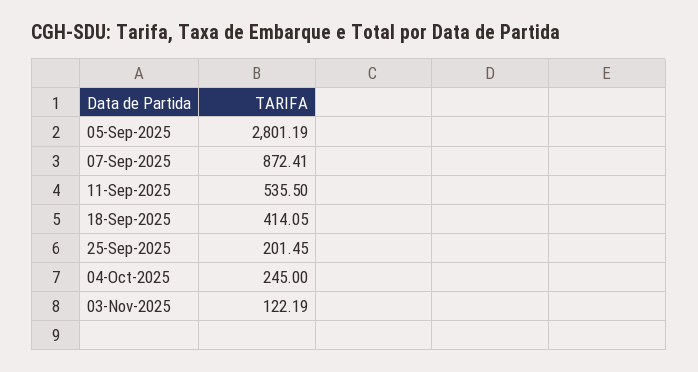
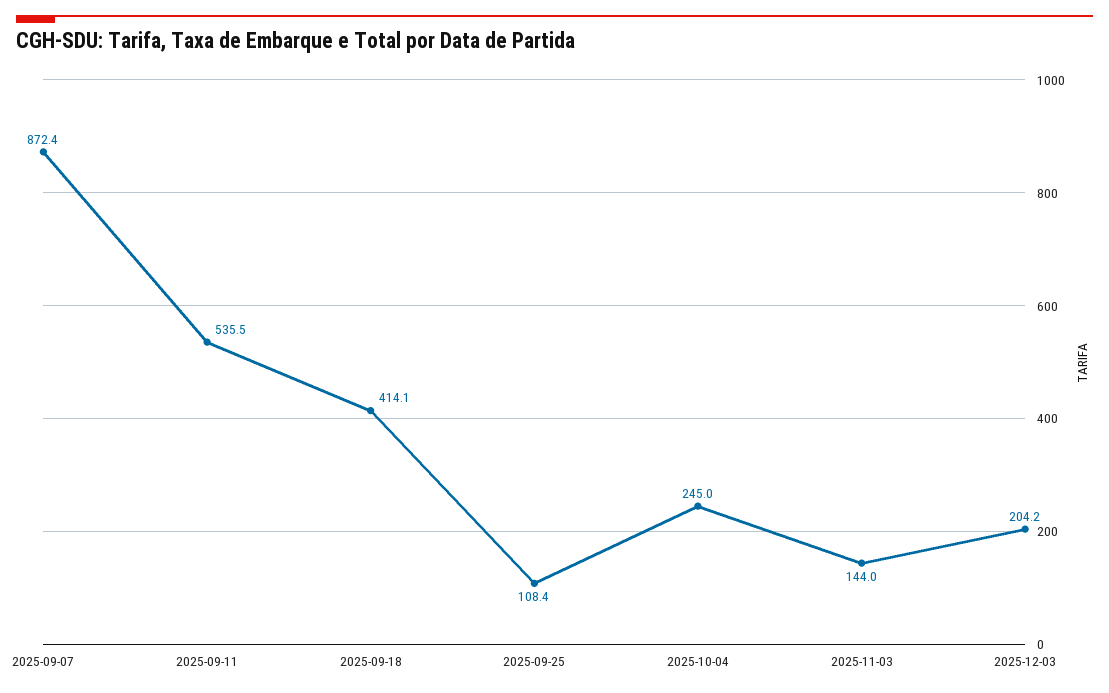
05-Sep-2025: 2801.19 -> none
25-Sep-2025: 201.45 -> 108.4
03-Nov-2025: 122.19 -> 144
2025-12-03: none -> 204.2

